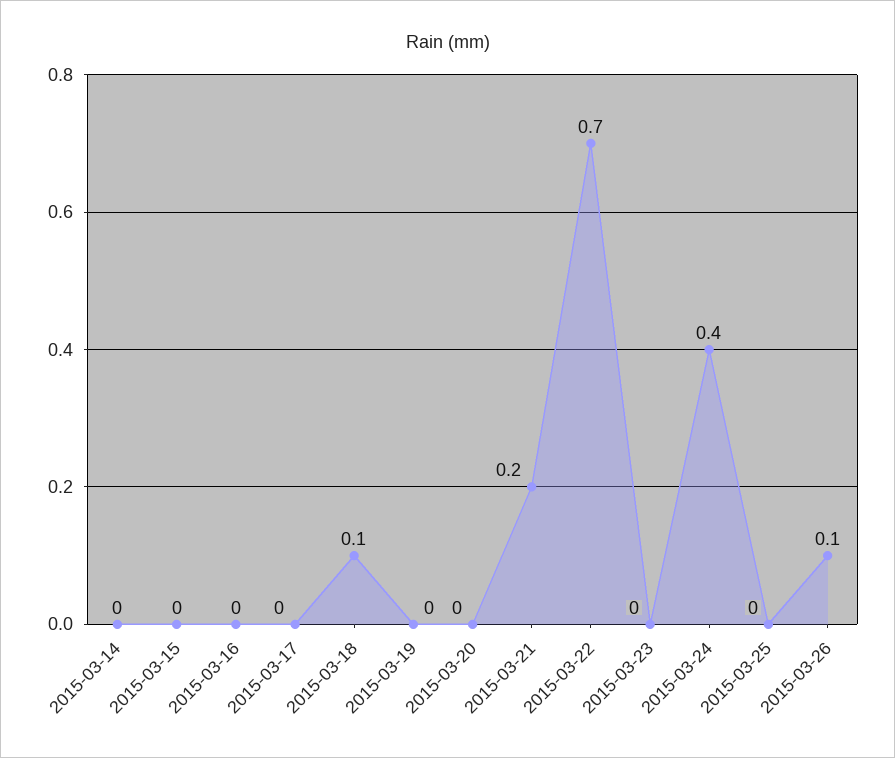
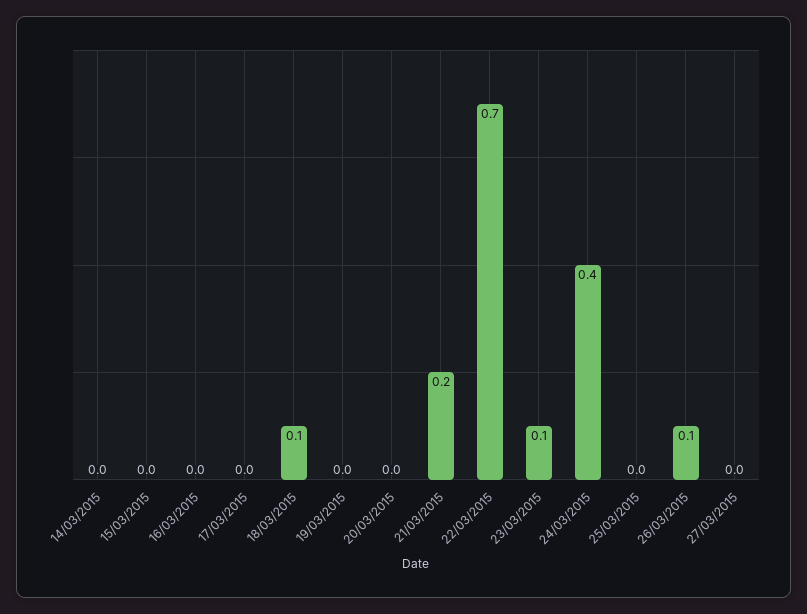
2015-03-23: 0 -> 0.1
27/03/2015: none -> 0

